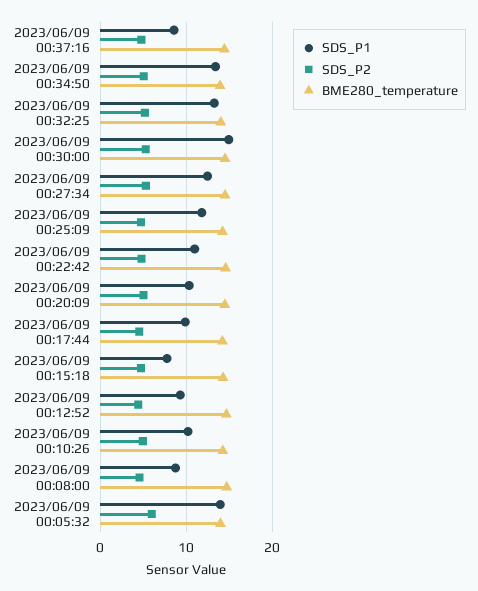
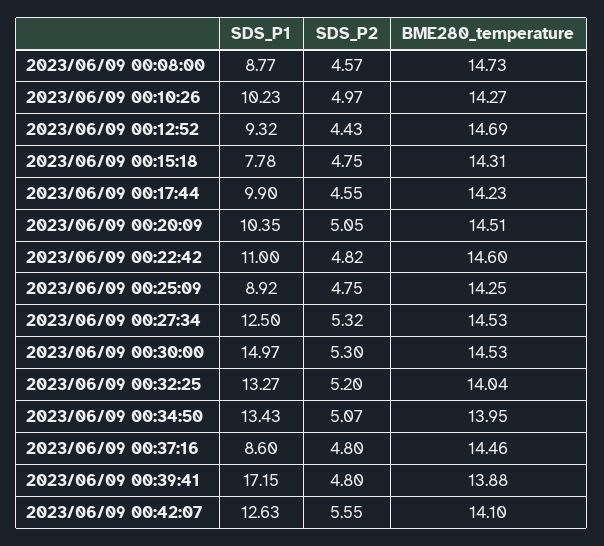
SDS_P1, 2023/06/09 00:25:09: 12 -> 8.92
SDS_P1, 2023/06/09 00:05:32: 14 -> none
SDS_P2, 2023/06/09 00:05:32: 6 -> none
BME280_temperature, 2023/06/09 00:05:32: 14 -> none
SDS_P1, 2023/06/09 00:39:41: none -> 17.15
SDS_P2, 2023/06/09 00:39:41: none -> 4.8
BME280_temperature, 2023/06/09 00:39:41: none -> 13.88
SDS_P1, 2023/06/09 00:42:07: none -> 12.63
SDS_P2, 2023/06/09 00:42:07: none -> 5.55
BME280_temperature, 2023/06/09 00:42:07: none -> 14.1

